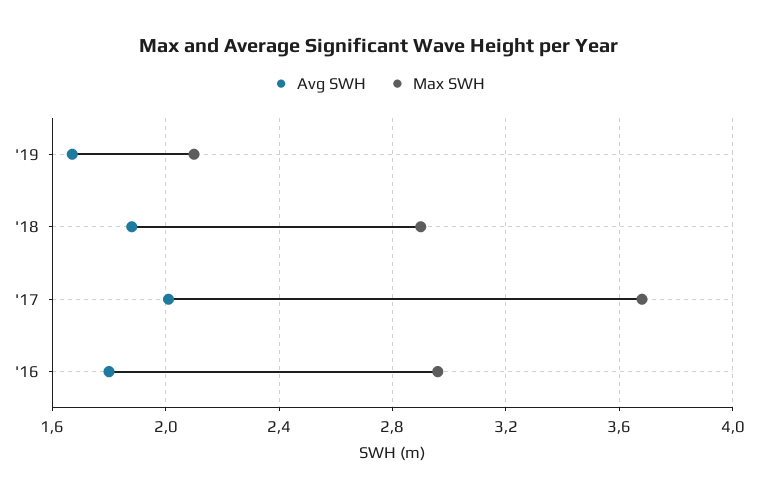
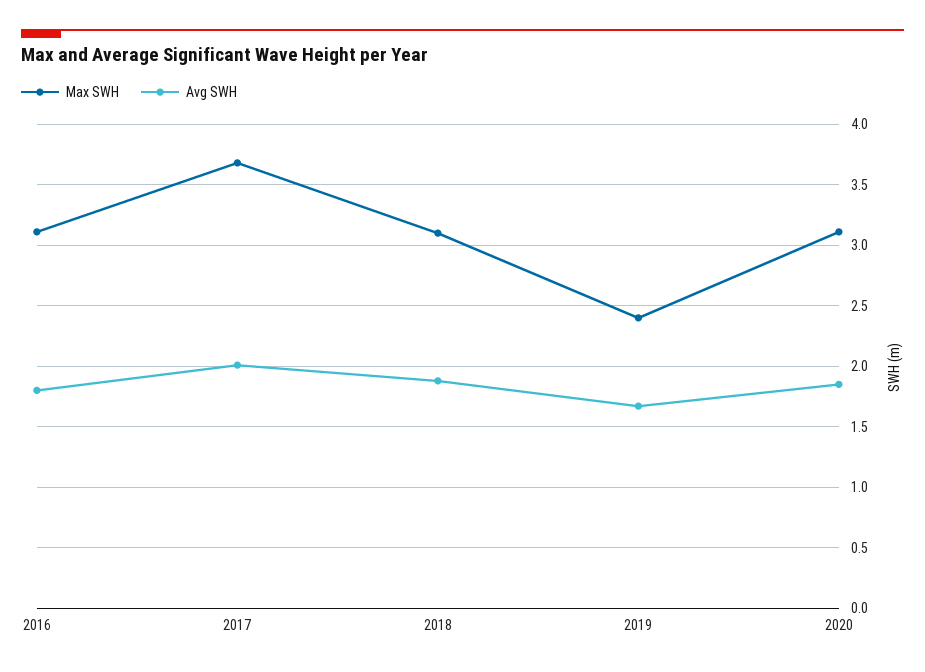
Max SWH, '19: 2.1 -> 2.4
Max SWH, '18: 2.9 -> 3.1
Max SWH, '16: 2.95 -> 3.1
Max SWH, 2020: none -> 3.1
Avg SWH, 2020: none -> 1.85

